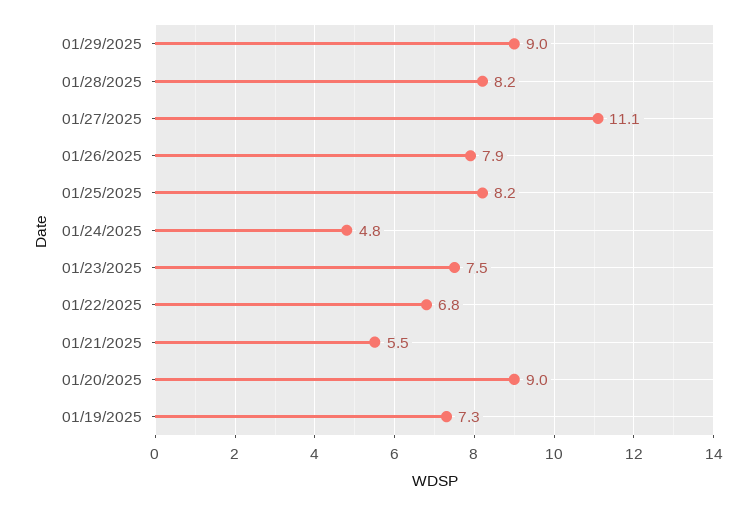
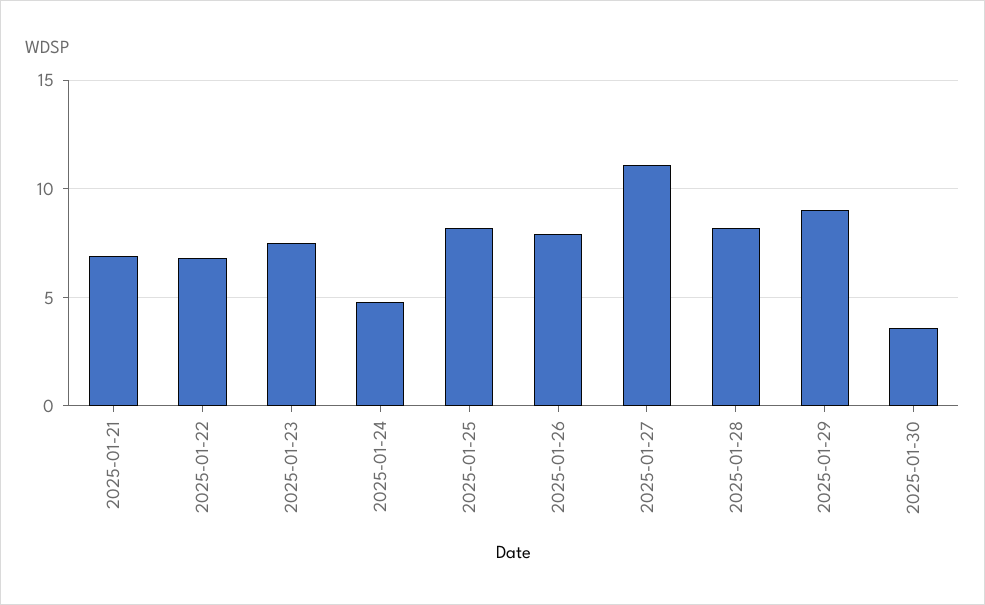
01/21/2025: 5.5 -> 7
01/20/2025: 9 -> none
01/19/2025: 7.3 -> none
2025-01-30: none -> 3.5

